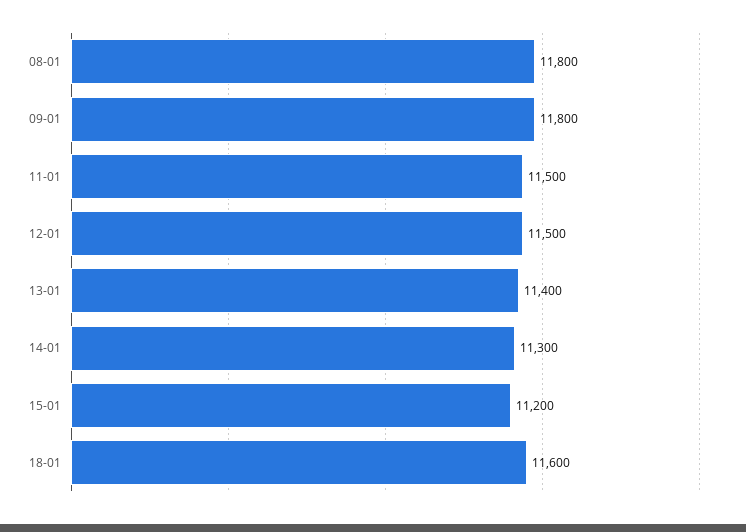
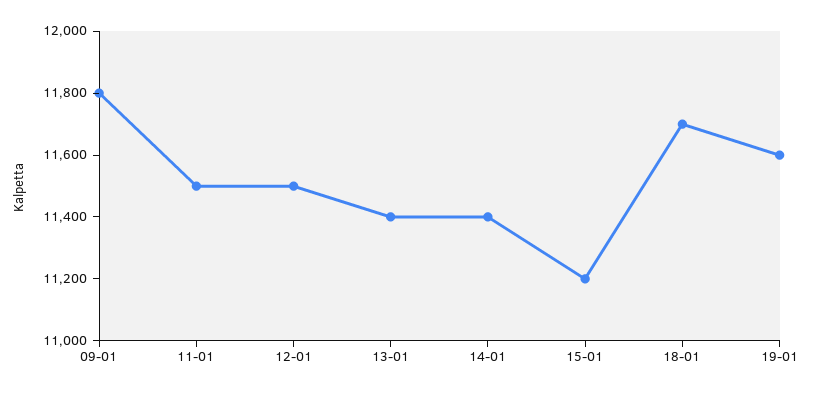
08-01: 11800 -> none
14-01: 11300 -> 11400
18-01: 11600 -> 11700
19-01: none -> 11600

